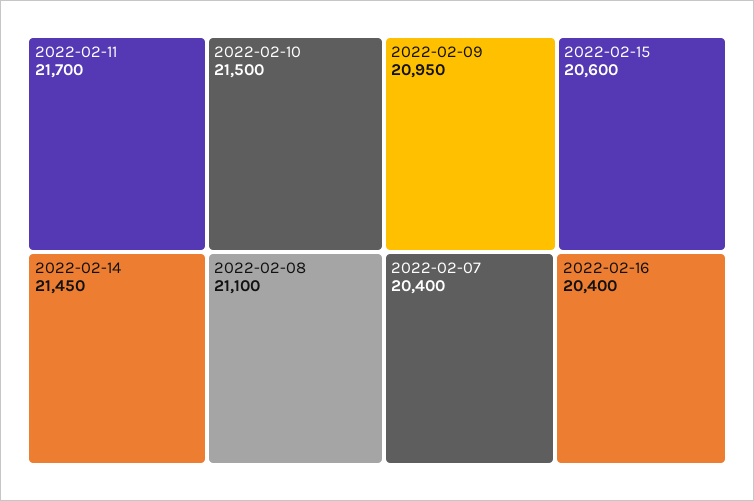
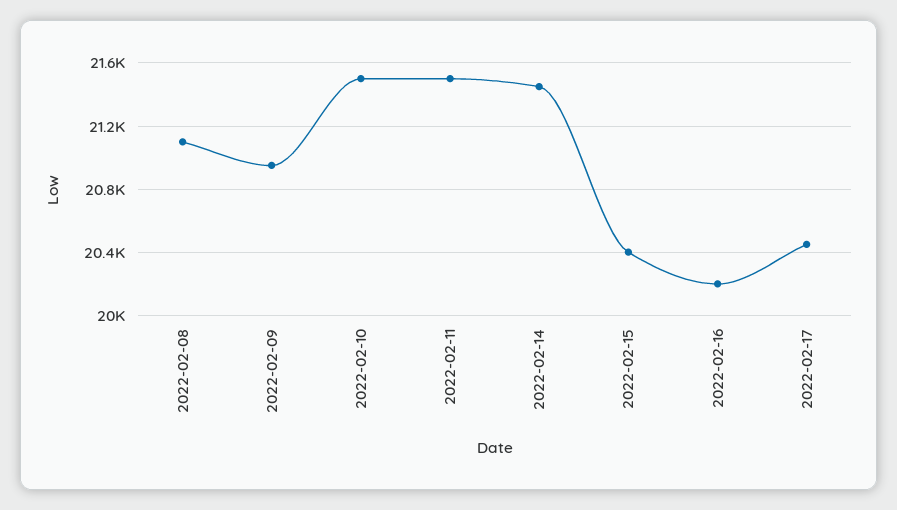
2022-02-11: 21700 -> 21500
2022-02-15: 20600 -> 20400
2022-02-07: 20400 -> none
2022-02-16: 20400 -> 20200
2022-02-17: none -> 20450

